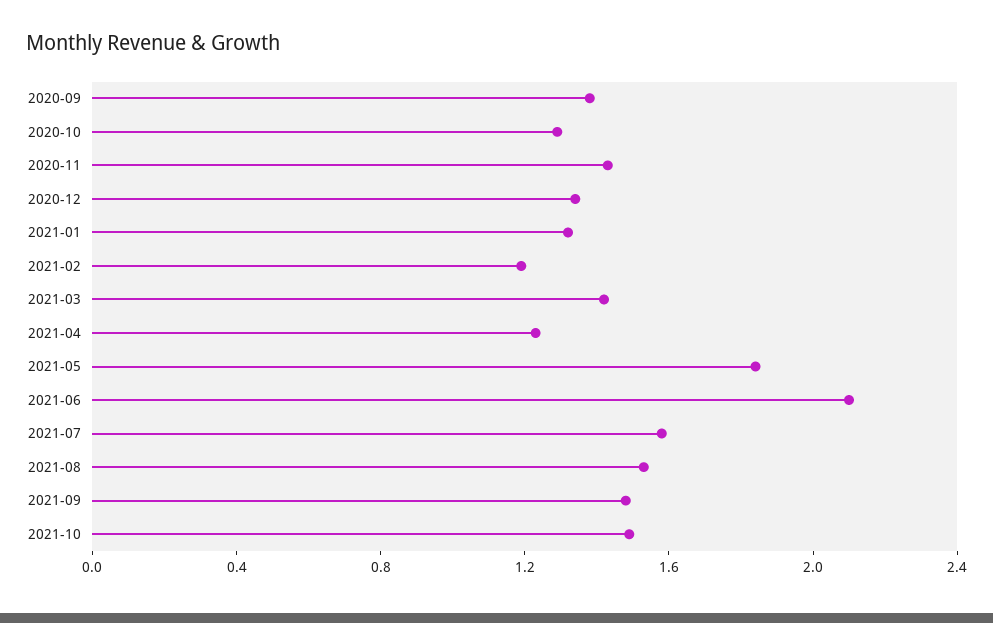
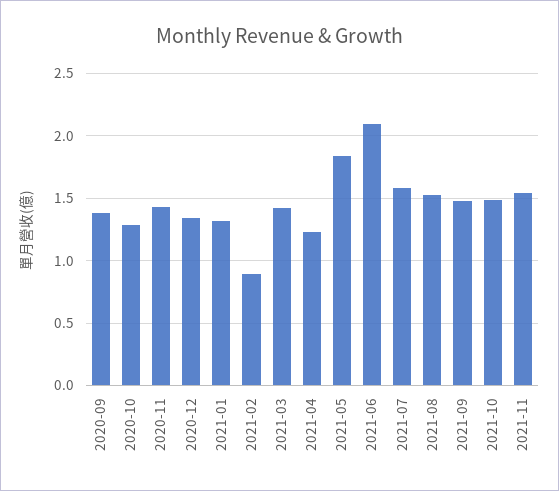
2021-02: 1.2 -> 0.9
2021-11: none -> 1.55

